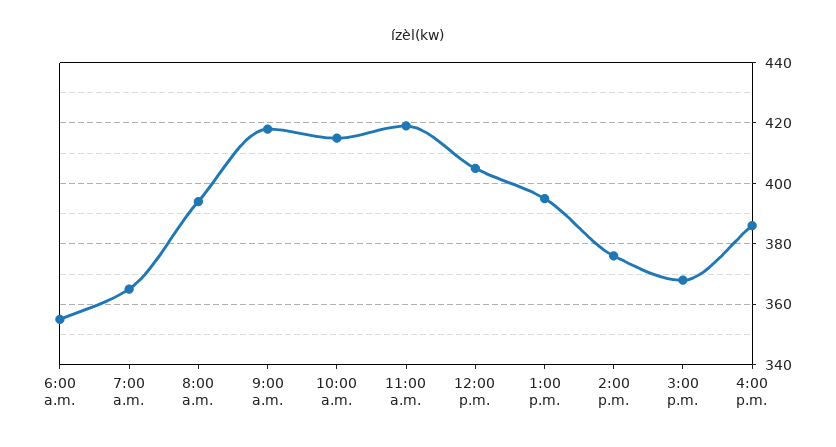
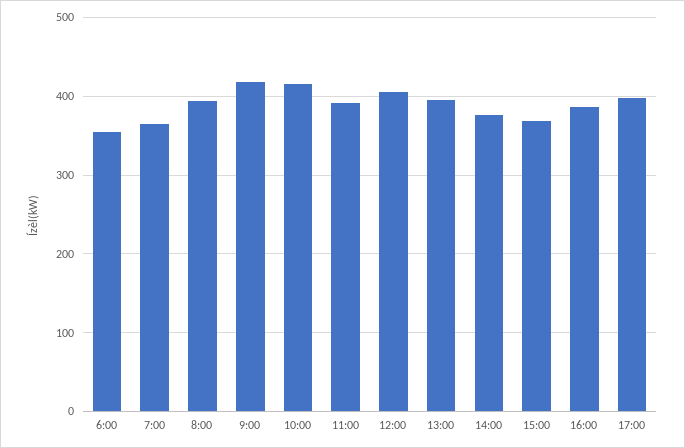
11:00 a.m.: 420 -> 390
17:00: none -> 400

